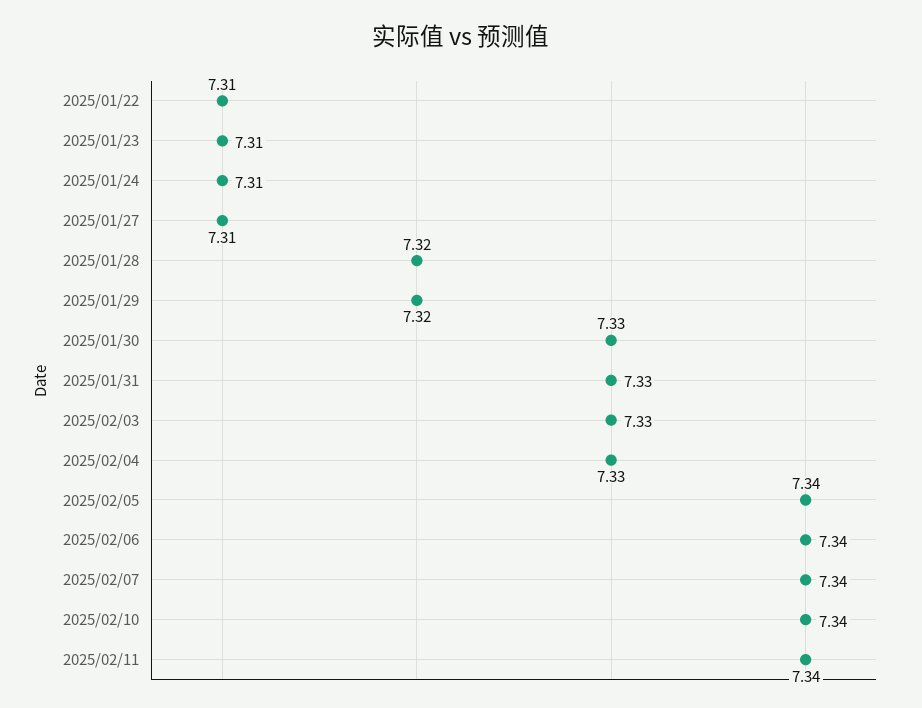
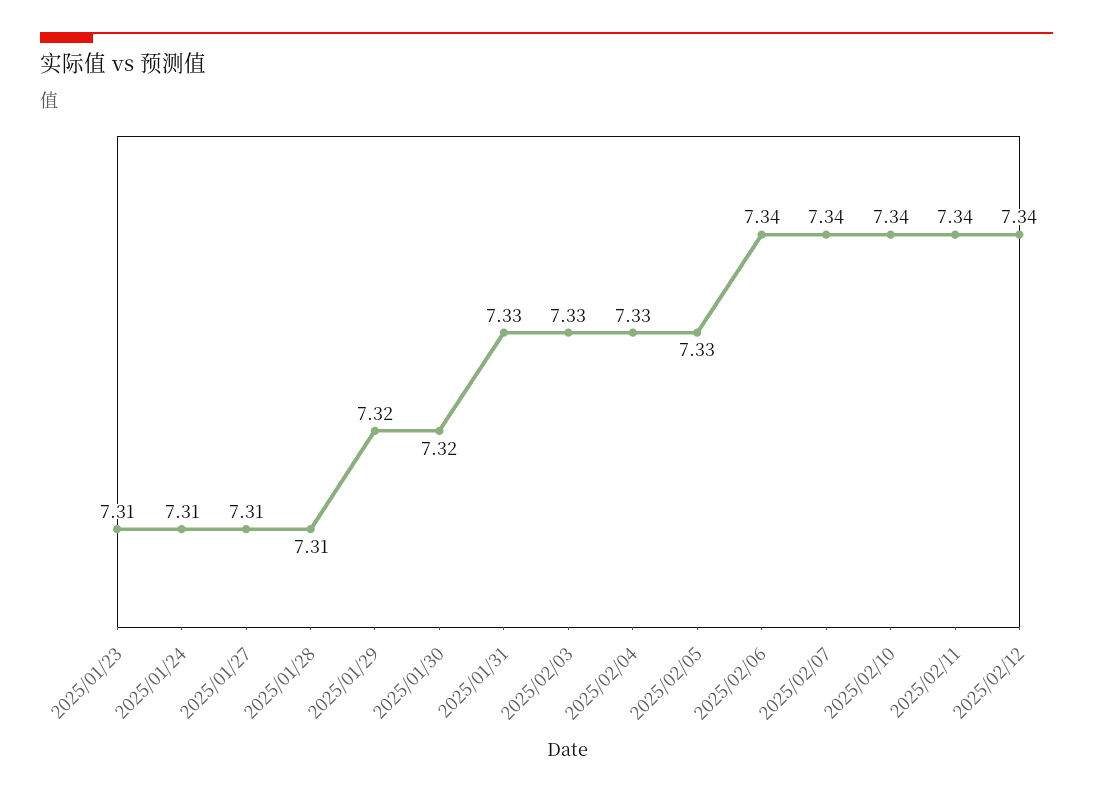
2025/01/22: 7.31 -> none
2025/01/28: 7.32 -> 7.31
2025/01/30: 7.33 -> 7.32
2025/02/05: 7.34 -> 7.33
2025/02/12: none -> 7.34

